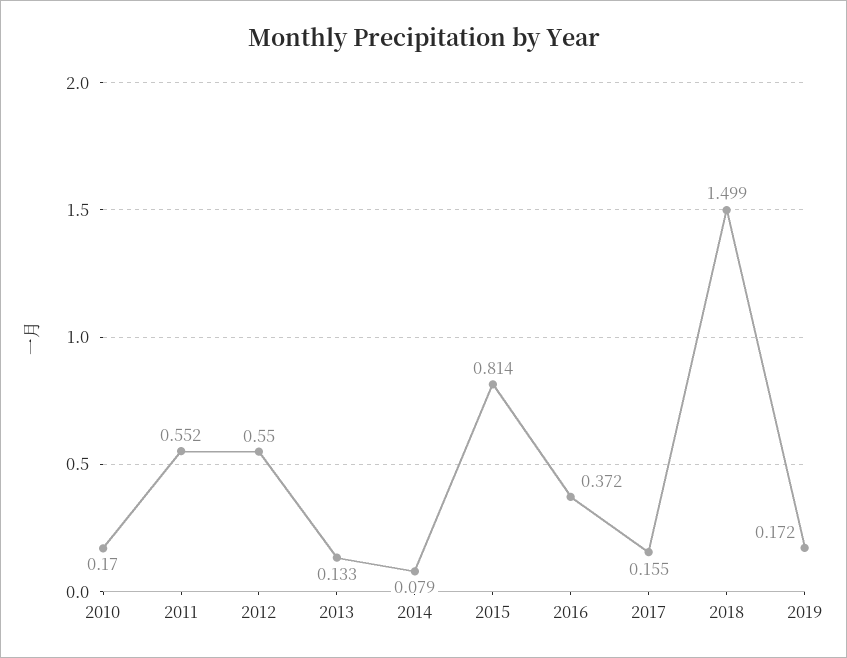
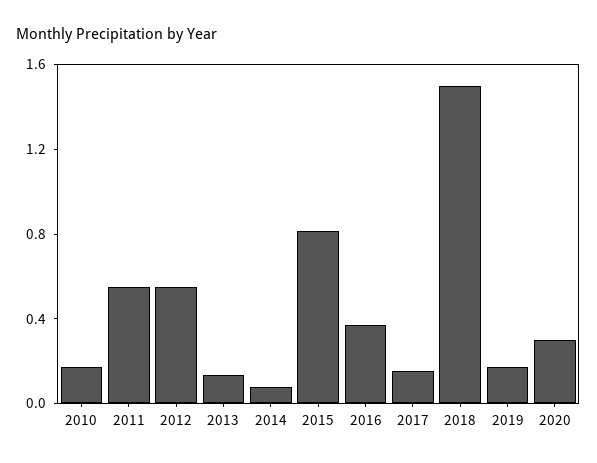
2020: none -> 0.3

